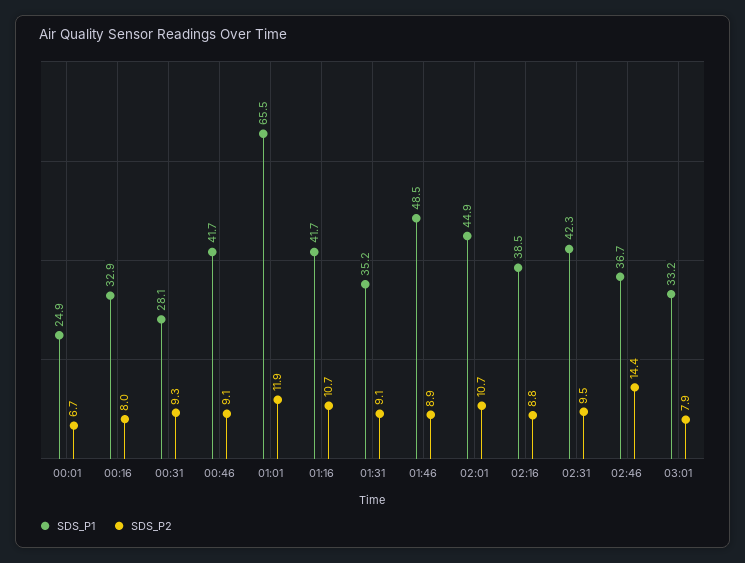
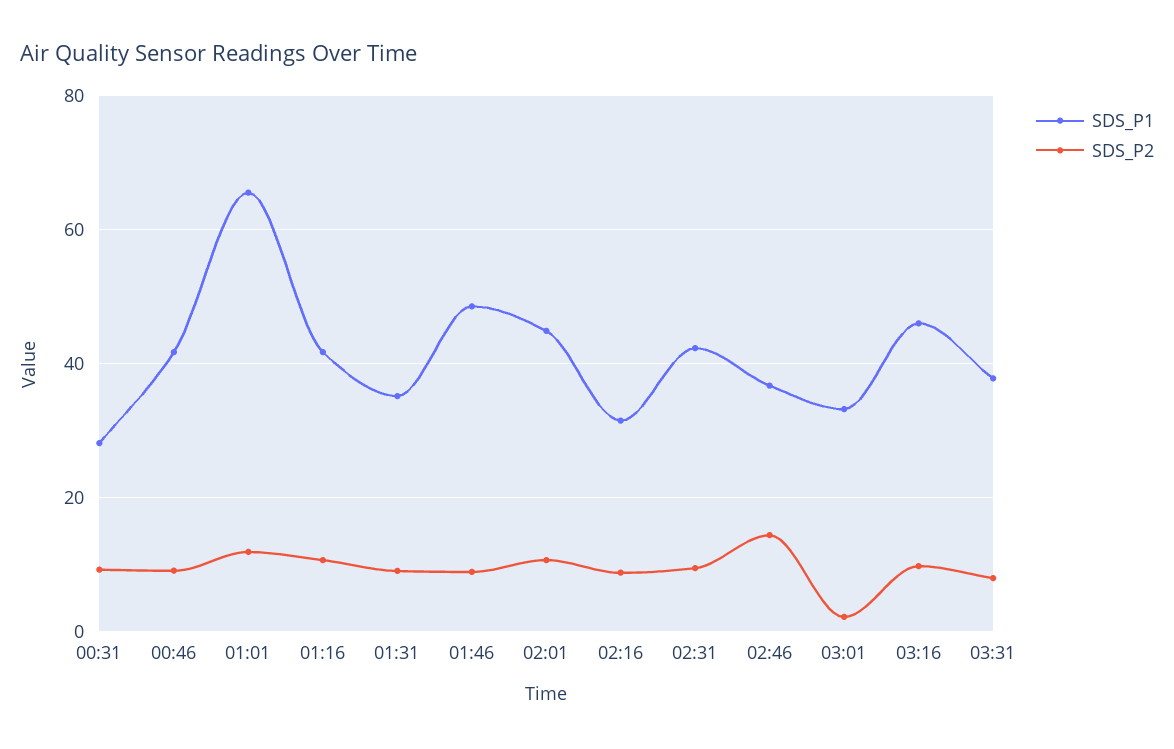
SDS_P1, 00:01: 24.9 -> none
SDS_P2, 00:01: 6.7 -> none
SDS_P1, 00:16: 32.9 -> none
SDS_P2, 00:16: 8 -> none
SDS_P1, 02:16: 38.5 -> 32
SDS_P2, 03:01: 7.9 -> 2
SDS_P1, 03:16: none -> 46
SDS_P2, 03:16: none -> 10
SDS_P1, 03:31: none -> 38
SDS_P2, 03:31: none -> 8

